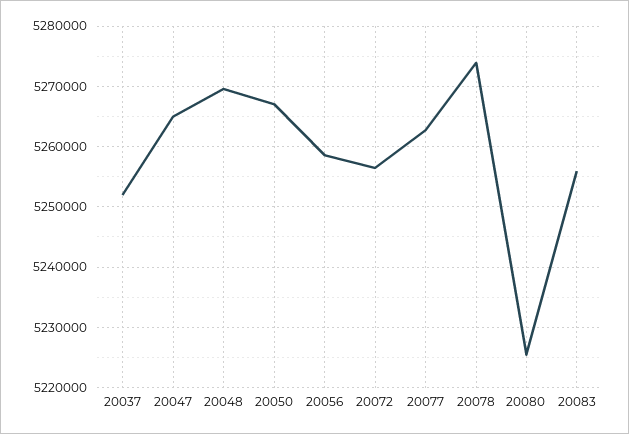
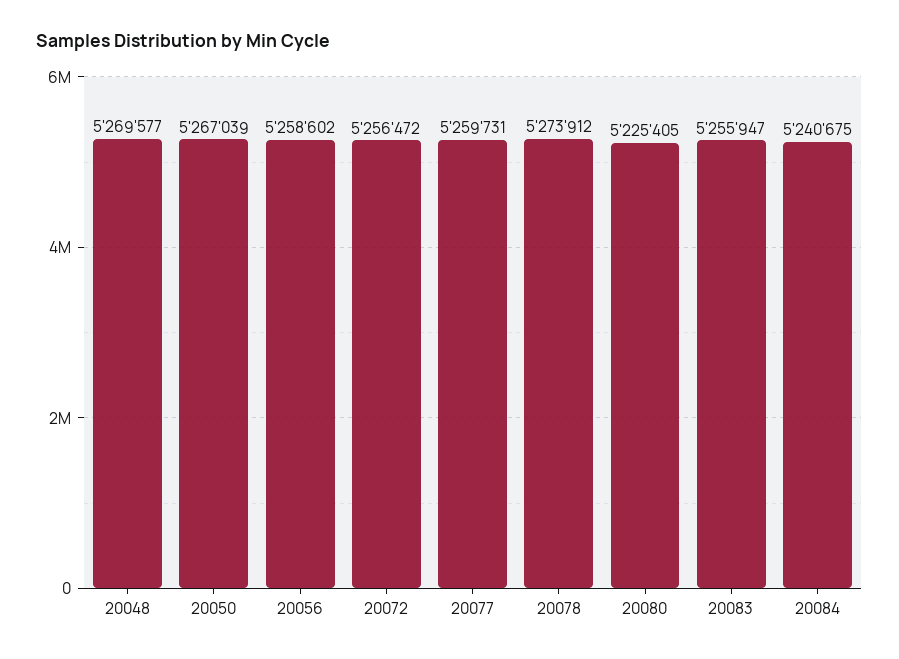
20037: 5252000 -> none
20047: 5265000 -> none
20077: 5263000 -> 5259731
20084: none -> 5240675

